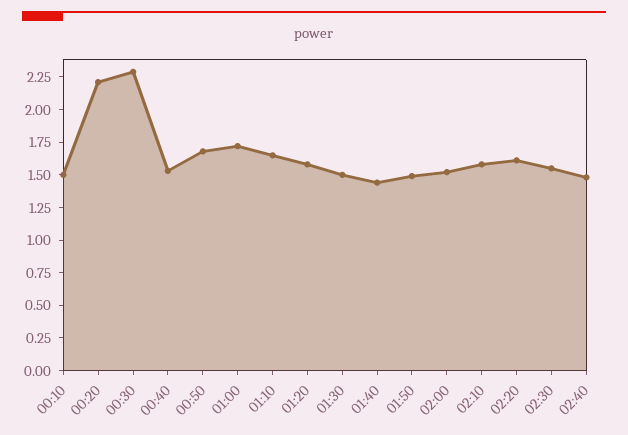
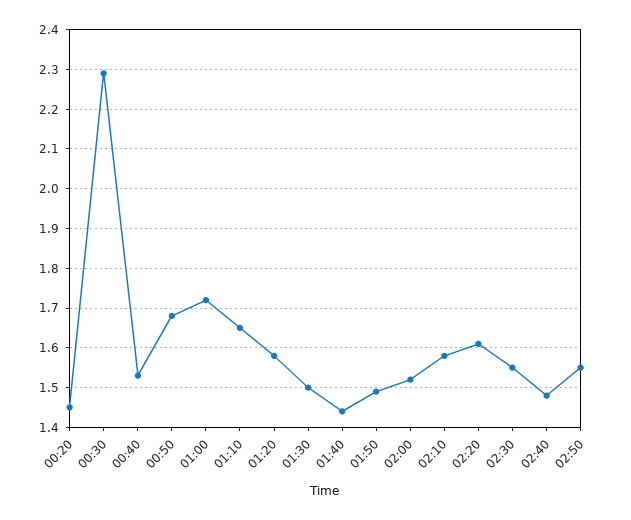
00:10: 1.5 -> none
00:20: 2.25 -> 1.45
02:50: none -> 1.55

